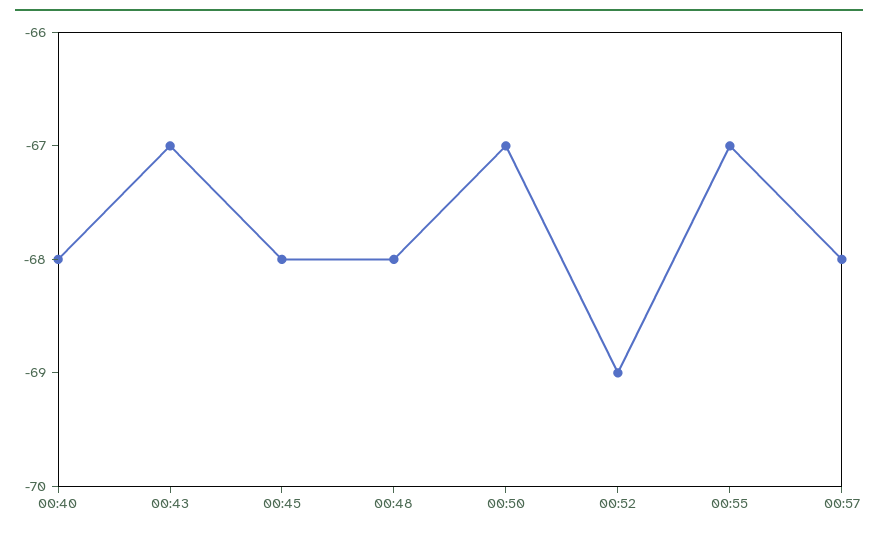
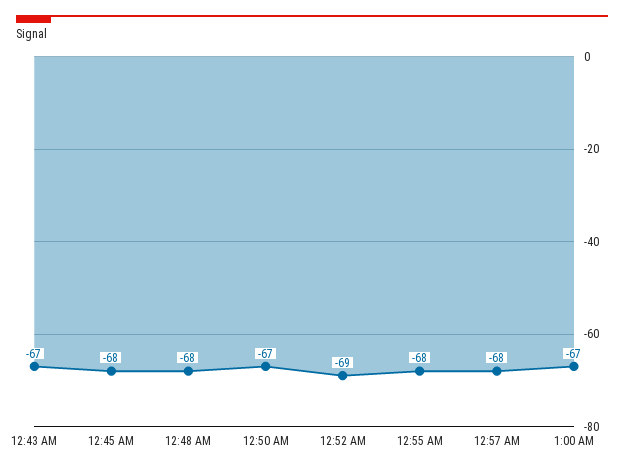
00:40: -68 -> none
00:55: -67 -> -68
1:00 AM: none -> -67

